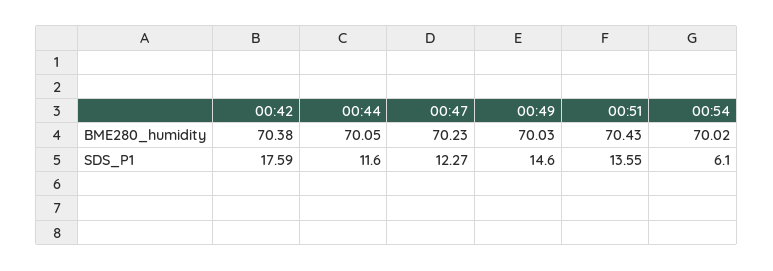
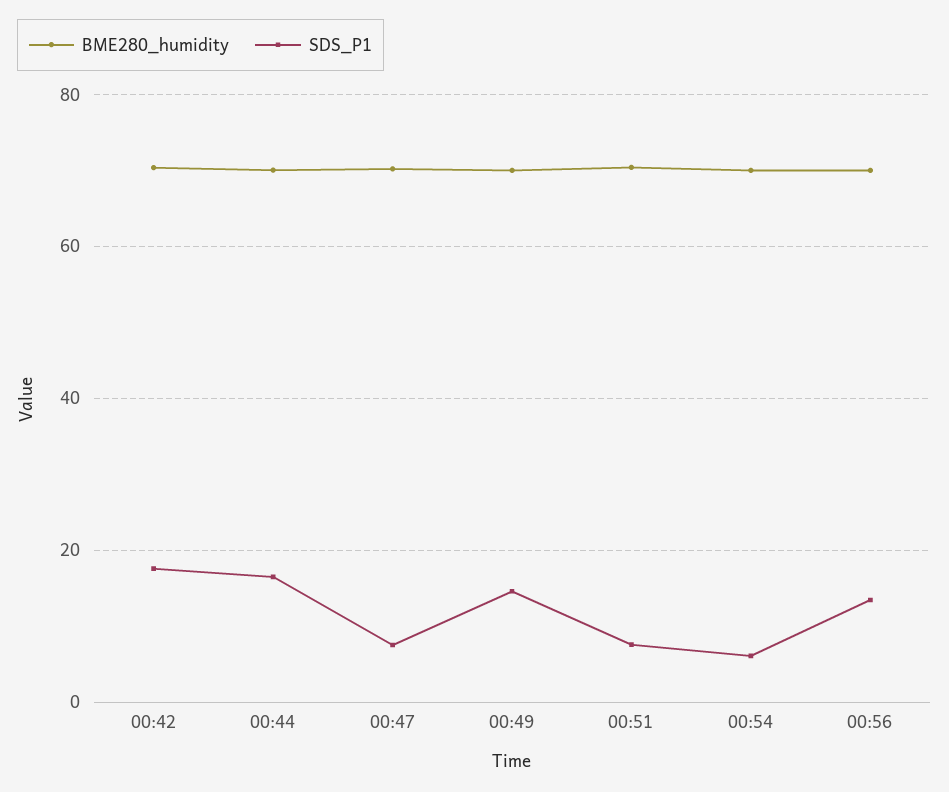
SDS_P1, 00:44: 11.6 -> 16
SDS_P1, 00:47: 12.27 -> 8
SDS_P1, 00:51: 13.55 -> 8
BME280_humidity, 00:56: none -> 70
SDS_P1, 00:56: none -> 14

